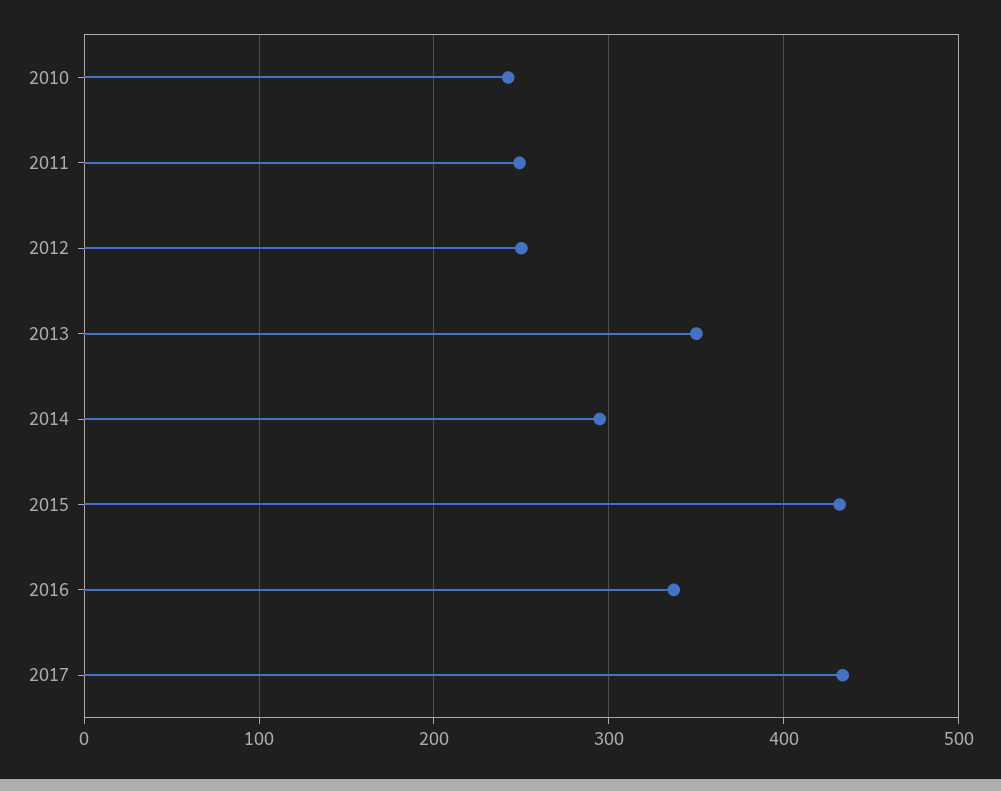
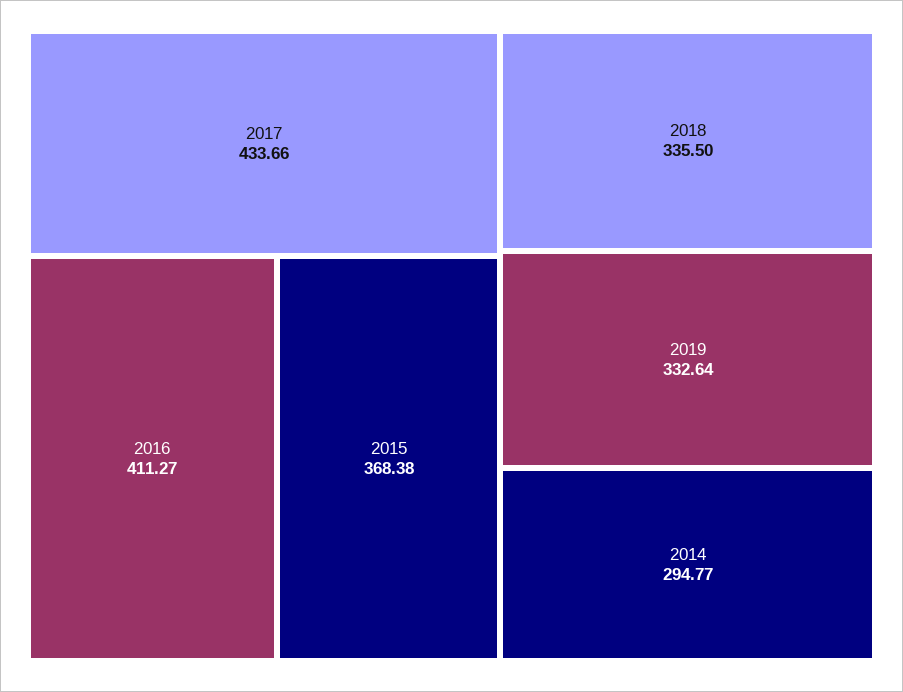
2010: 240 -> none
2011: 250 -> none
2012: 250 -> none
2013: 350 -> none
2015: 430 -> 368.38
2016: 340 -> 411.27
2018: none -> 335.5
2019: none -> 332.64

